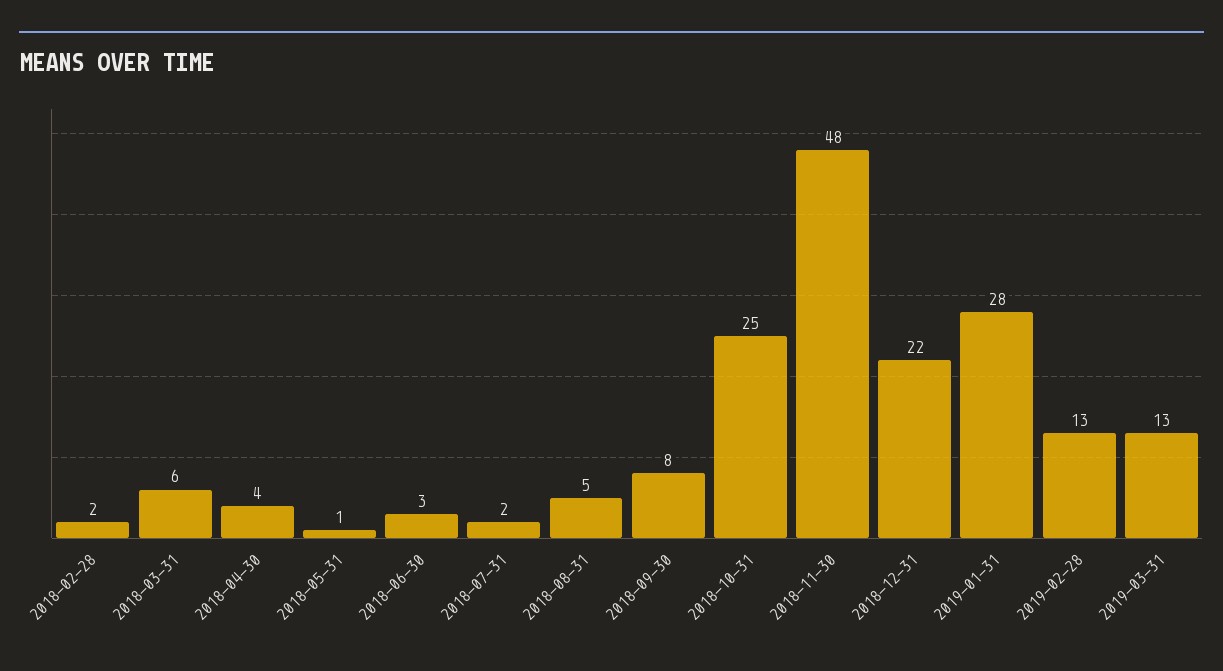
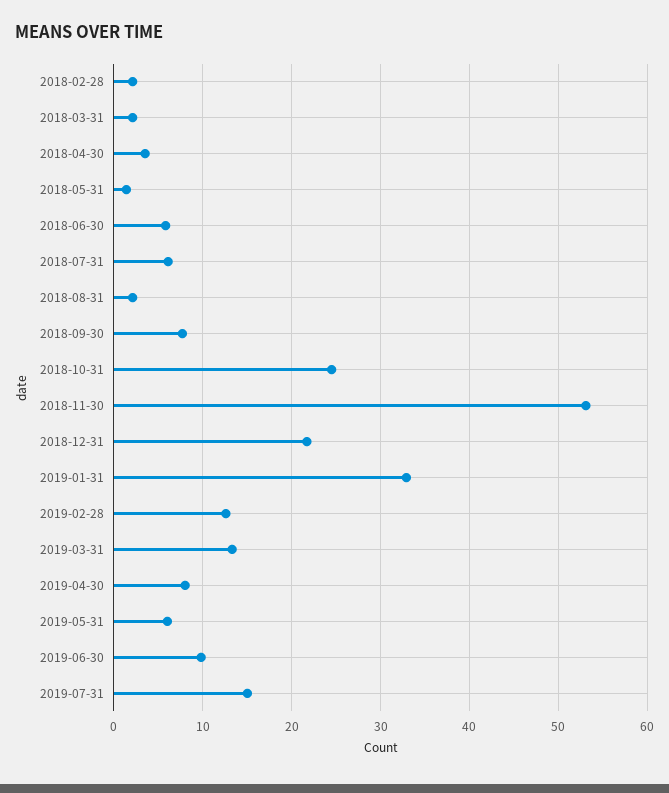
2018-03-31: 6 -> 2
2018-06-30: 3 -> 6
2018-07-31: 2 -> 6
2018-08-31: 5 -> 2
2018-11-30: 48 -> 53
2019-01-31: 28 -> 33
2019-04-30: none -> 8
2019-05-31: none -> 6
2019-06-30: none -> 10
2019-07-31: none -> 15

